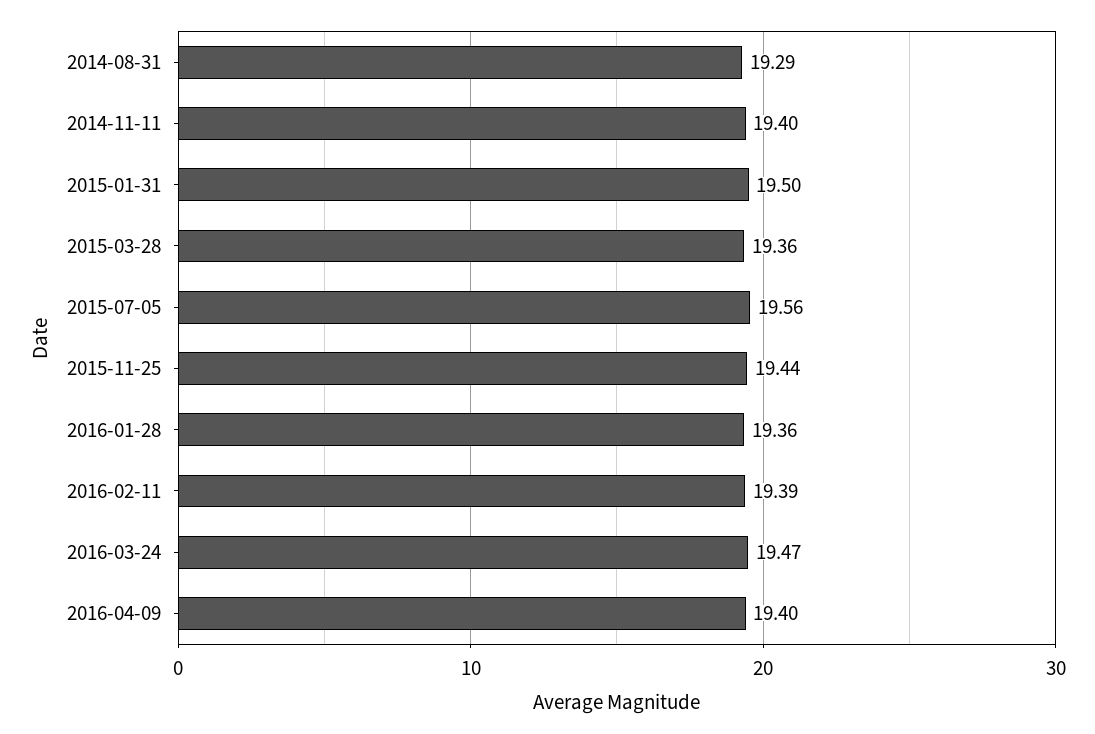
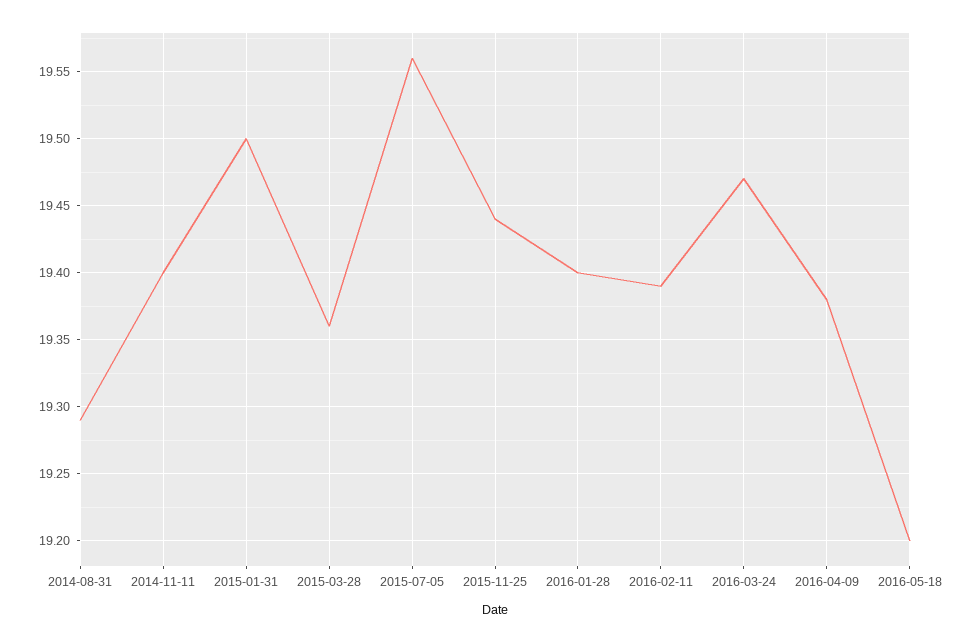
2016-01-28: 19.36 -> 19.4
2016-04-09: 19.4 -> 19.38
2016-05-18: none -> 19.2

